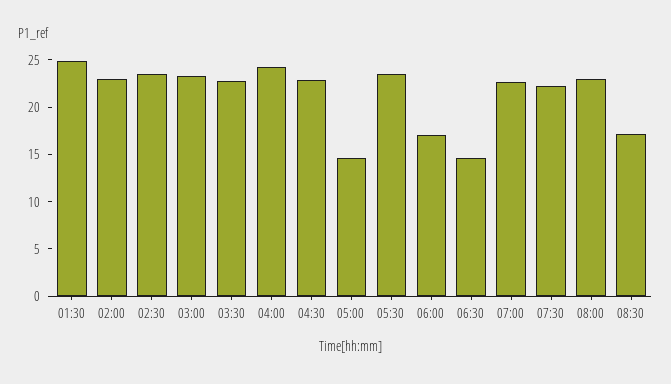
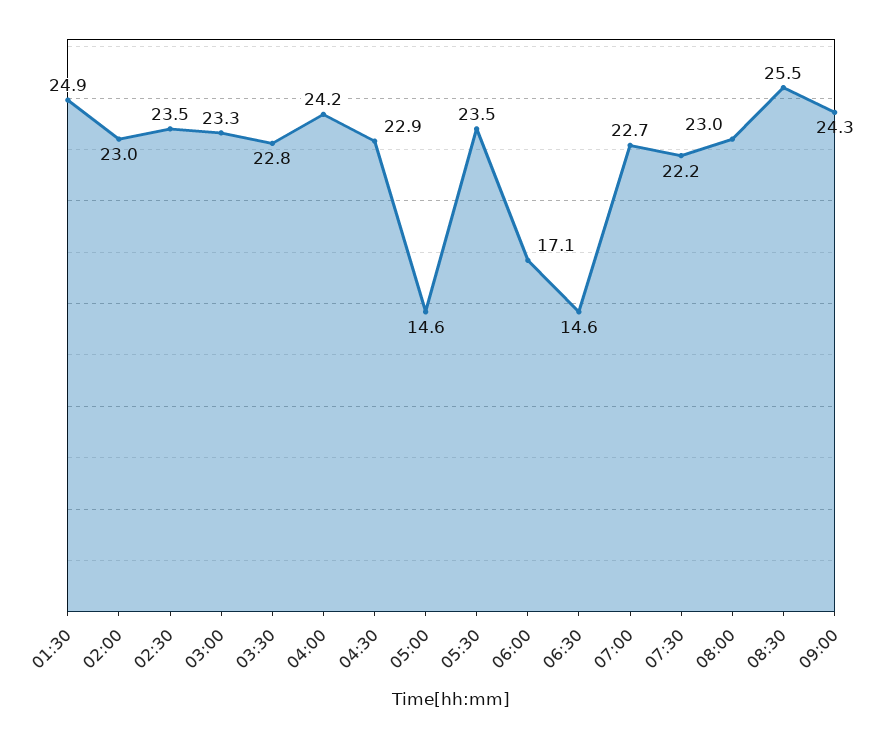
08:30: 17 -> 25.5
09:00: none -> 24.3

